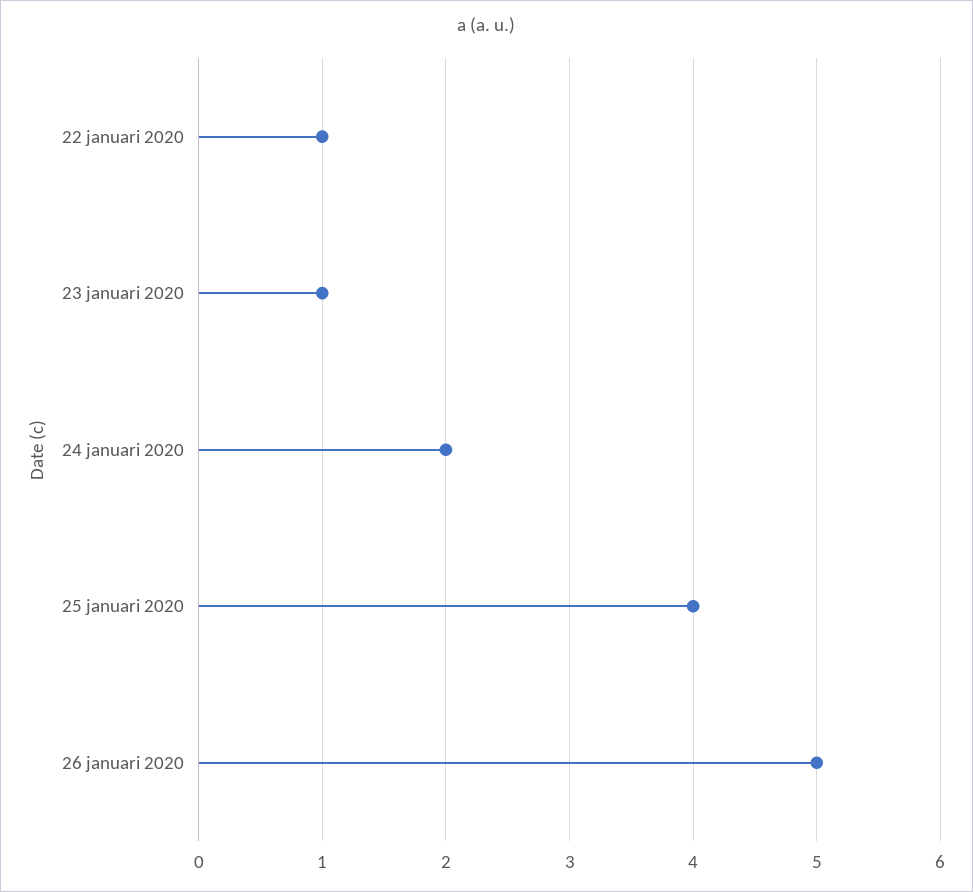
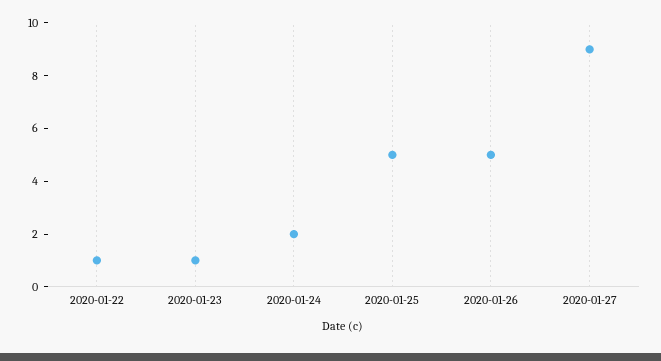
25 januari 2020: 4 -> 5
2020-01-27: none -> 9

